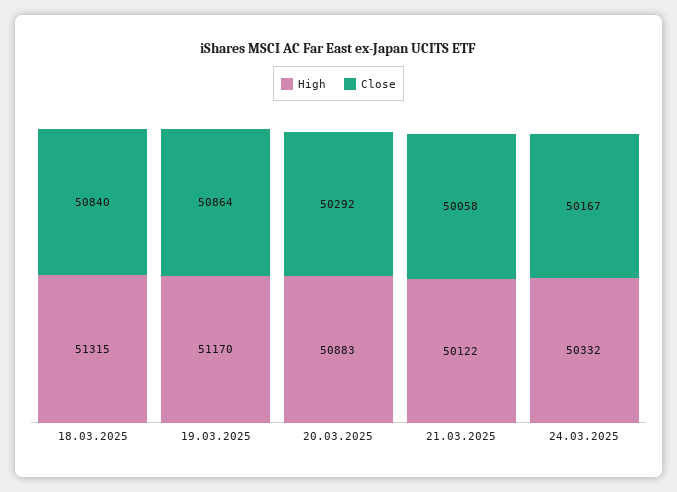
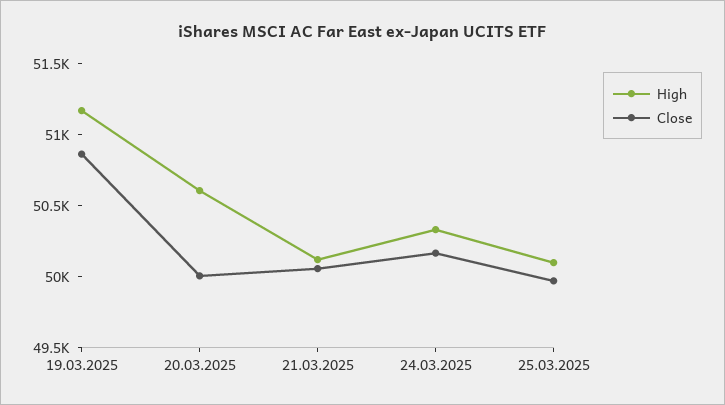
High, 18.03.2025: 51315 -> none
Close, 18.03.2025: 50840 -> none
High, 20.03.2025: 50883 -> 50600
Close, 20.03.2025: 50292 -> 50000
High, 25.03.2025: none -> 50100
Close, 25.03.2025: none -> 50000

